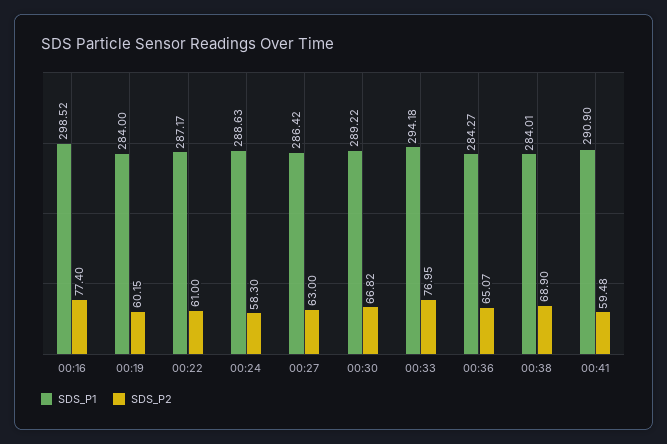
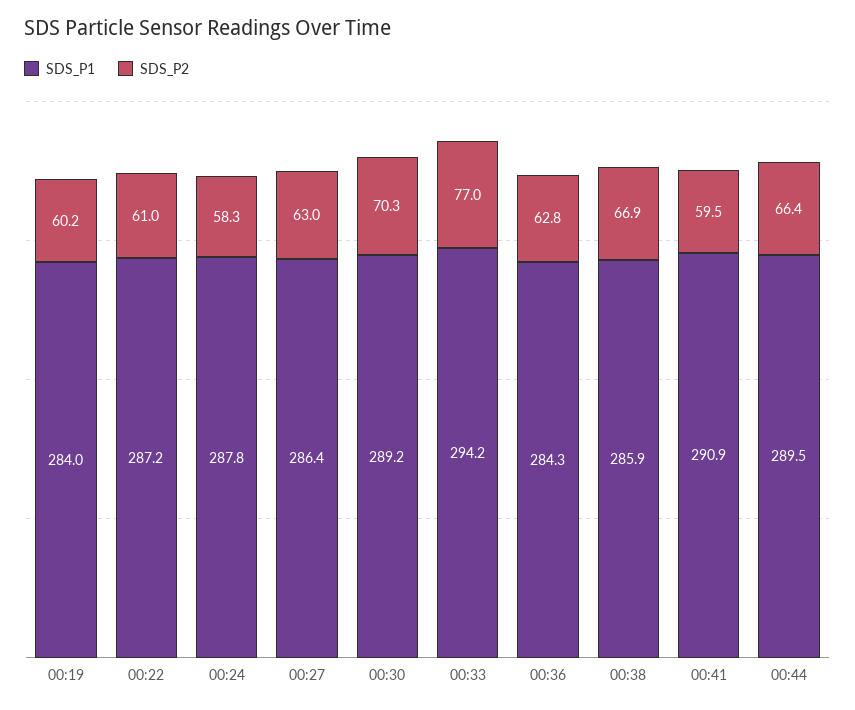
SDS_P1, 00:16: 298.52 -> none
SDS_P2, 00:16: 77.4 -> none
SDS_P1, 00:24: 288.63 -> 287.8
SDS_P2, 00:30: 66.82 -> 70.3
SDS_P2, 00:36: 65.07 -> 62.8
SDS_P1, 00:38: 284.01 -> 285.9
SDS_P2, 00:38: 68.9 -> 66.9
SDS_P1, 00:44: none -> 289.5
SDS_P2, 00:44: none -> 66.4

